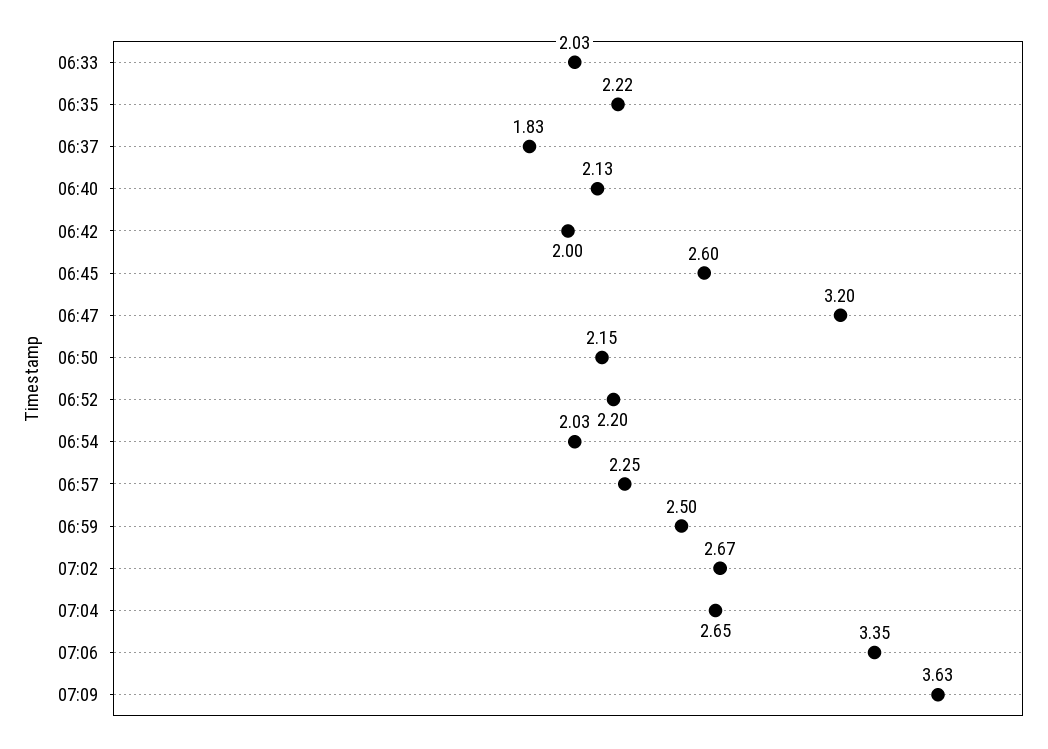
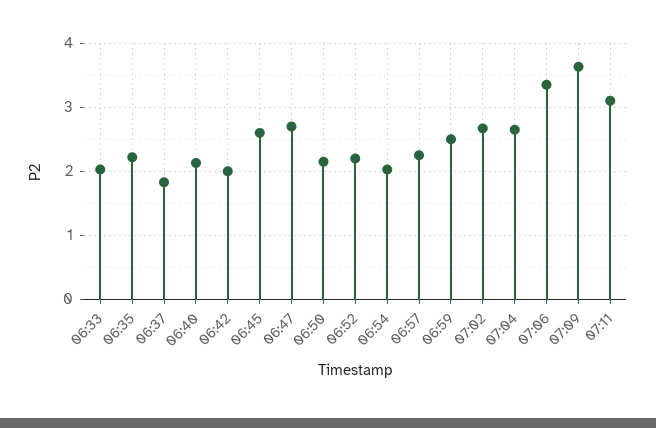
06:47: 3.2 -> 2.7
07:11: none -> 3.1

